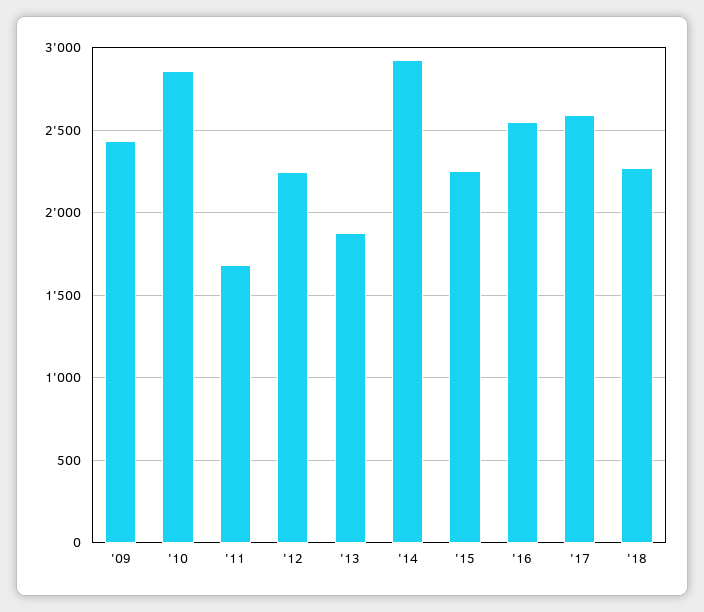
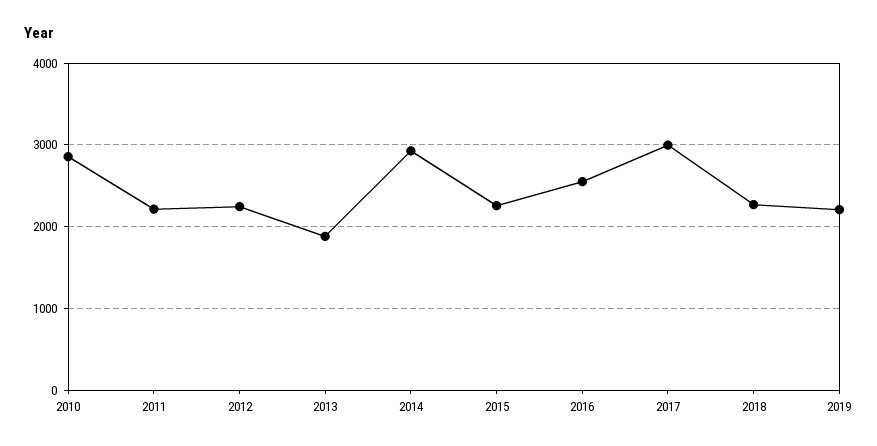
'09: 2450 -> none
'11: 1700 -> 2200
'17: 2600 -> 3000
2019: none -> 2200

